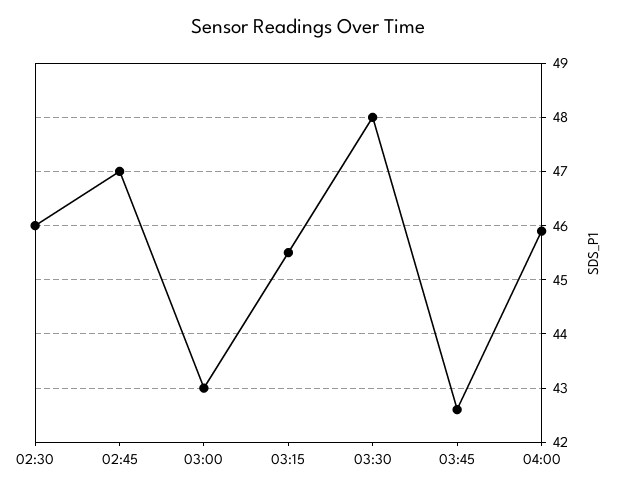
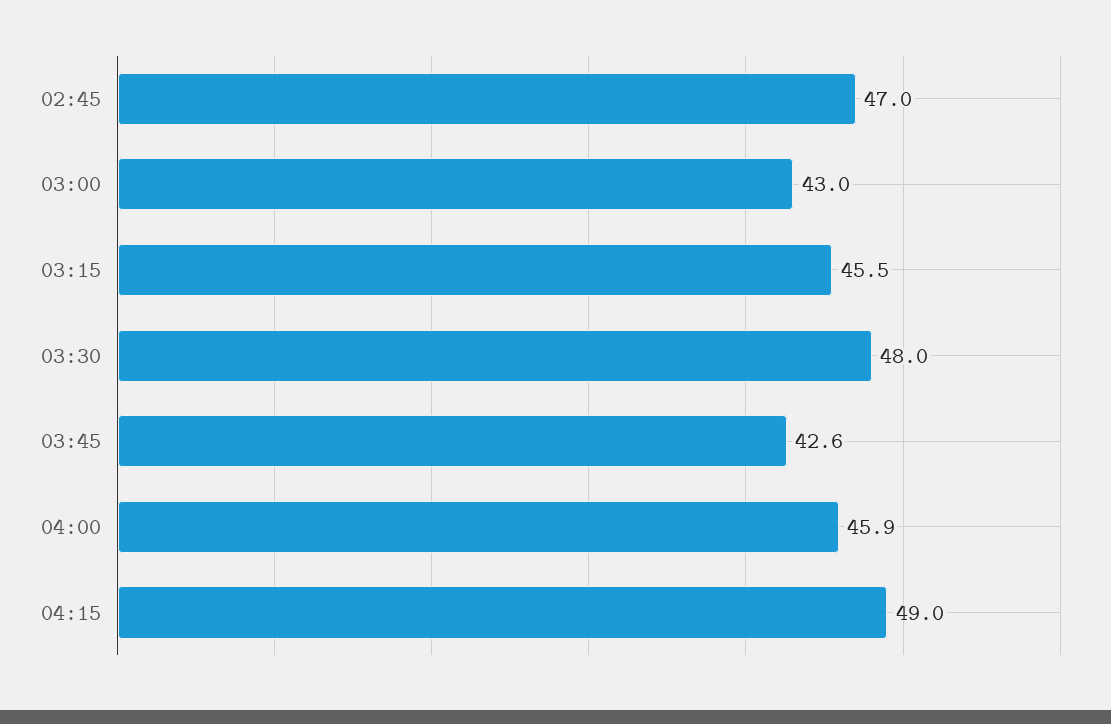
02:30: 46 -> none
04:15: none -> 49

